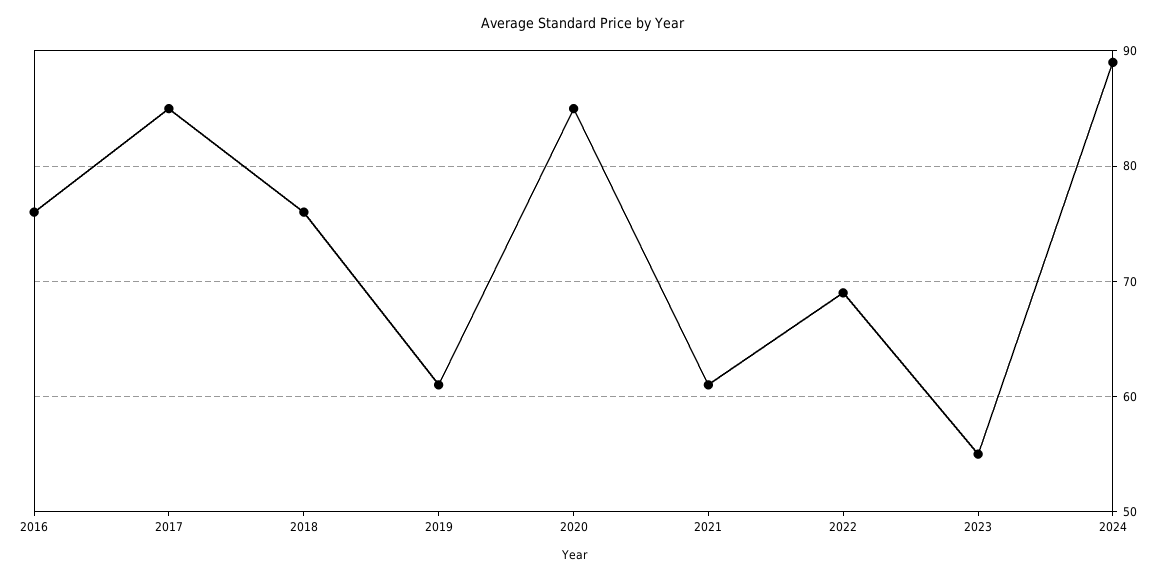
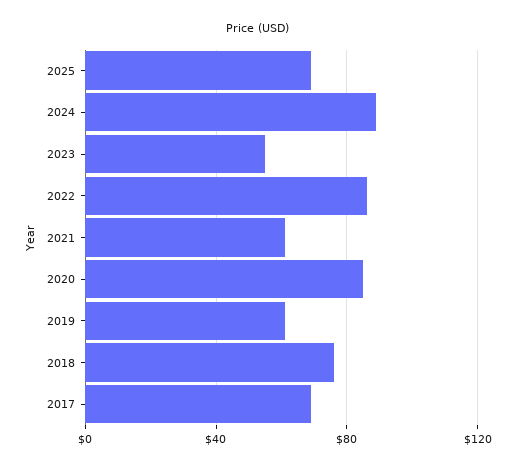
2016: 76 -> none
2017: 85 -> 70
2022: 69 -> 85
2025: none -> 70

